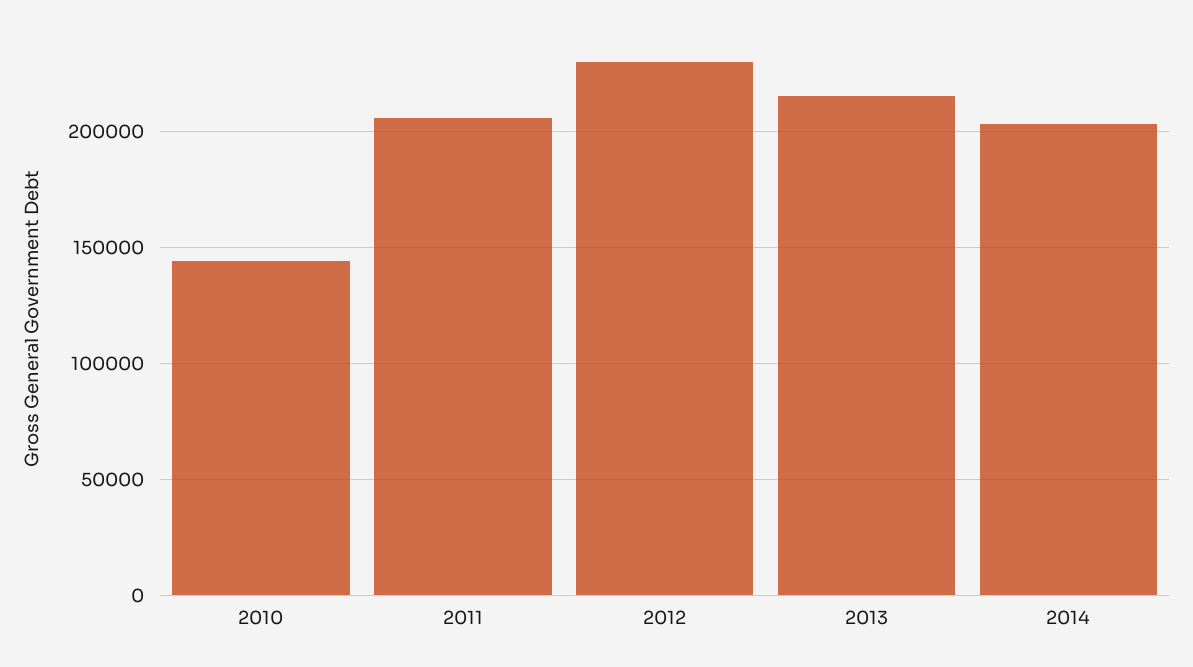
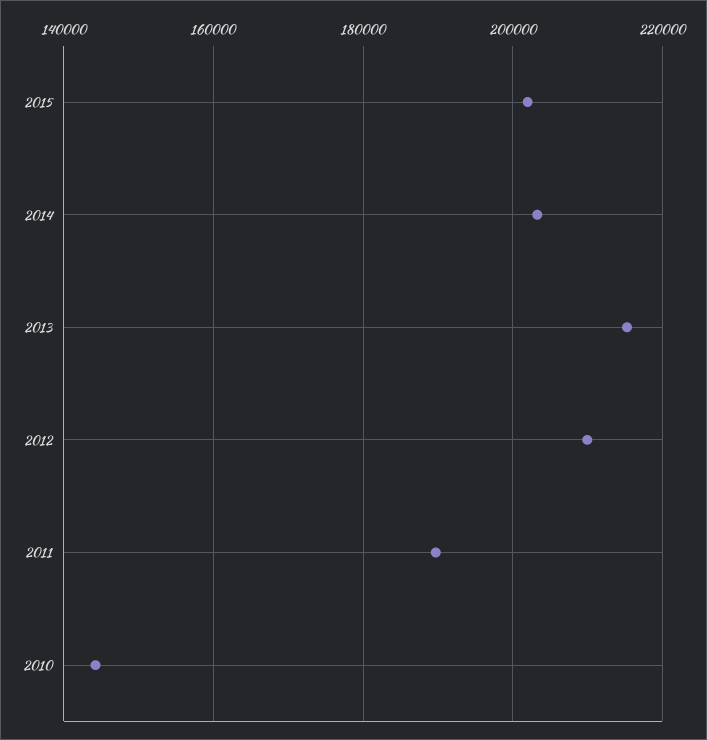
2011: 205000 -> 190000
2012: 230000 -> 210000
2015: none -> 202000

